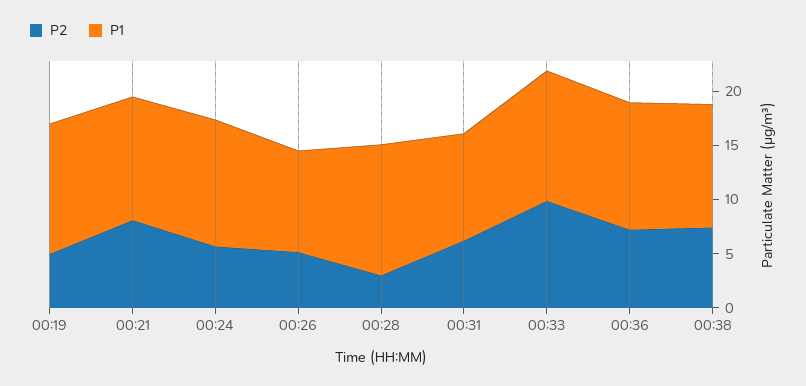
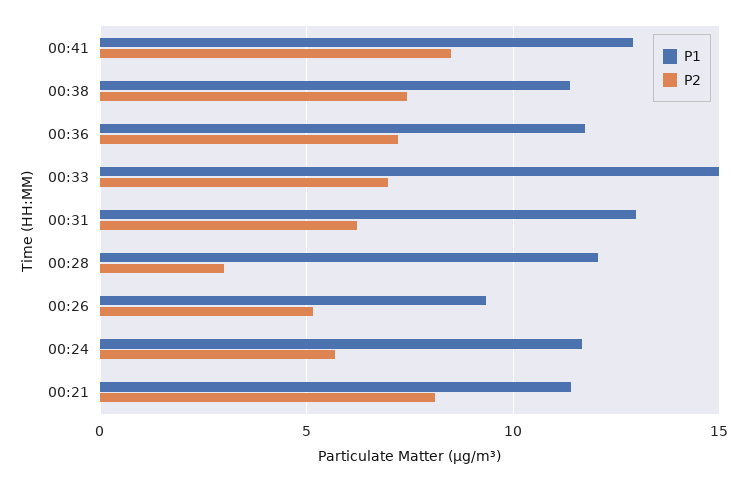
P2, 00:19: 5 -> none
P1, 00:19: 12 -> none
P1, 00:31: 10 -> 13
P2, 00:33: 10 -> 7
P1, 00:33: 12 -> 15
P1, 00:41: none -> 13
P2, 00:41: none -> 8.5

